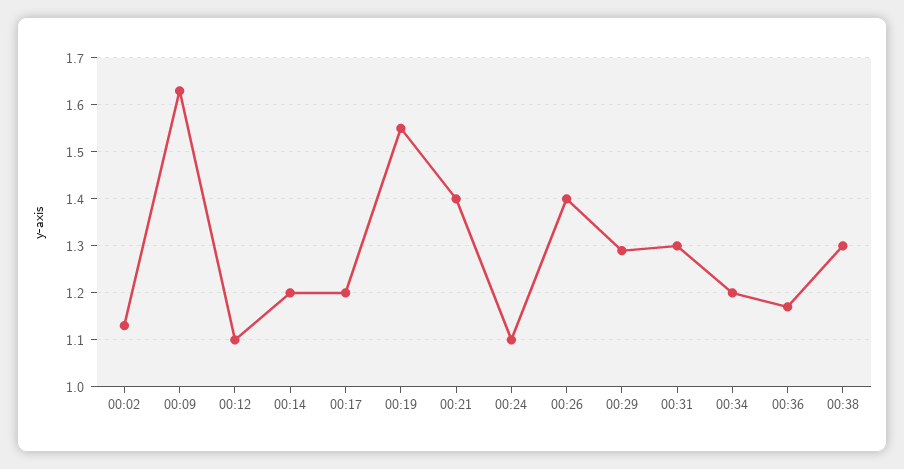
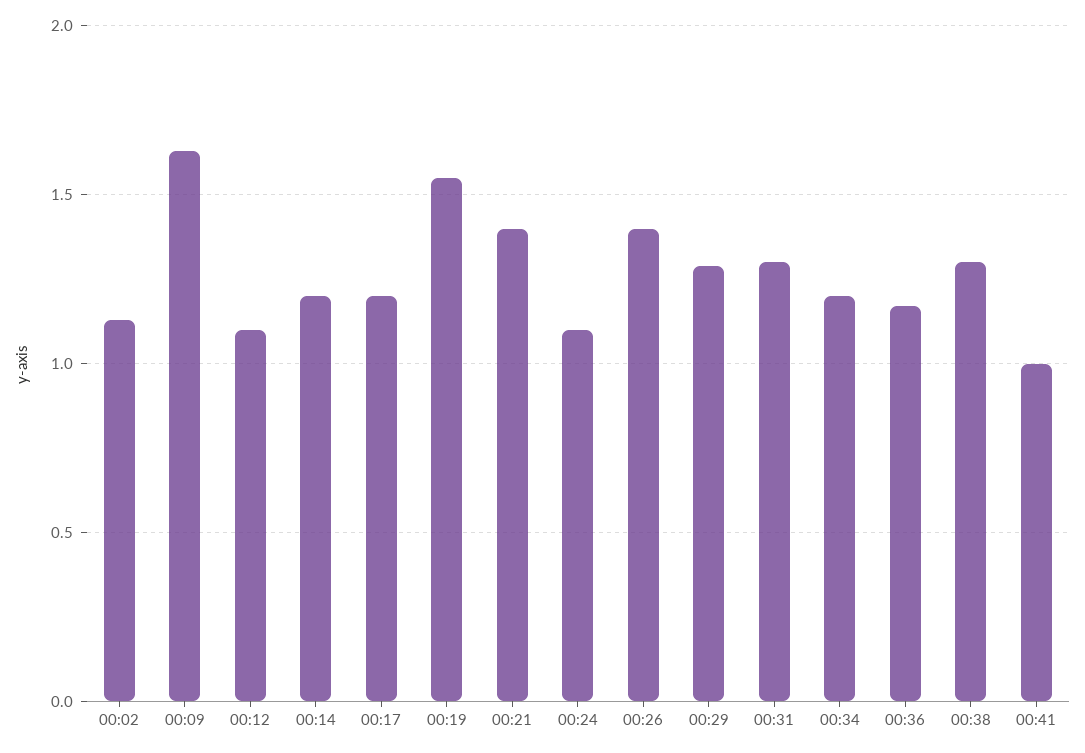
00:41: none -> 1

